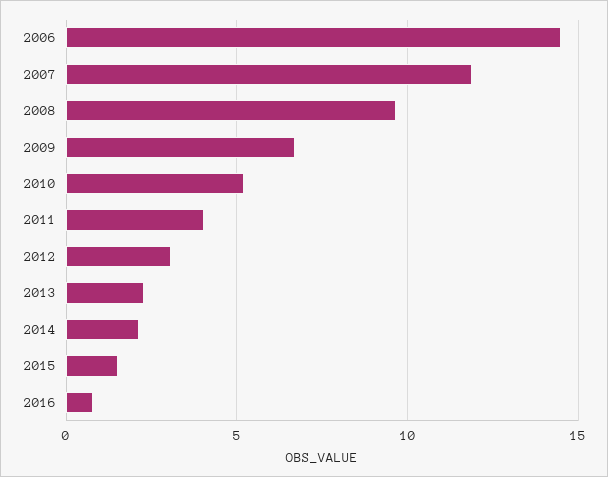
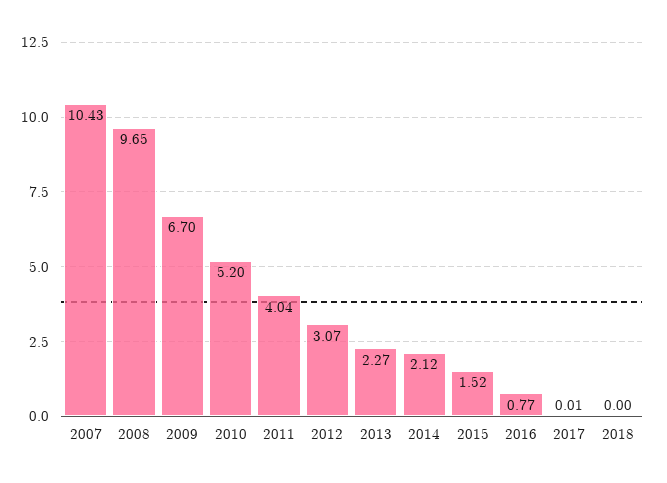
2006: 14.5 -> none
2007: 12 -> 10.43
2017: none -> 0.01
2018: none -> 0

